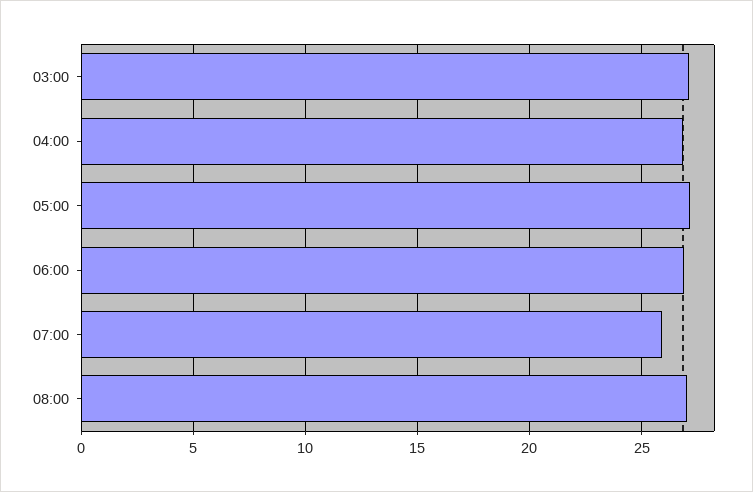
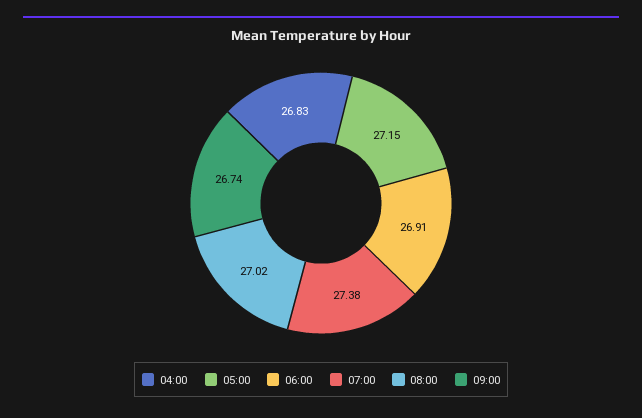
03:00: 27 -> none
07:00: 26 -> 27.38
09:00: none -> 26.74

